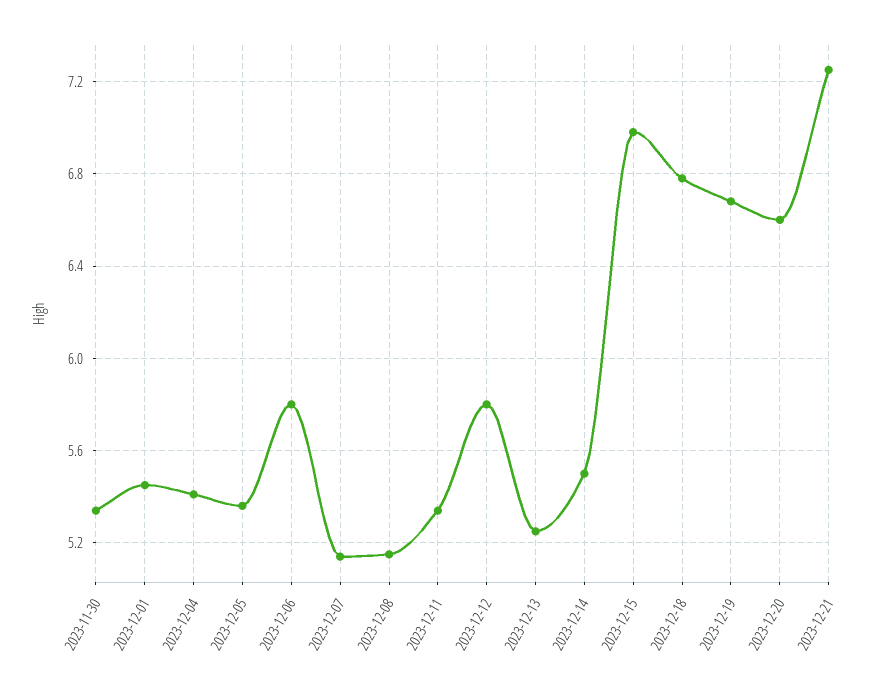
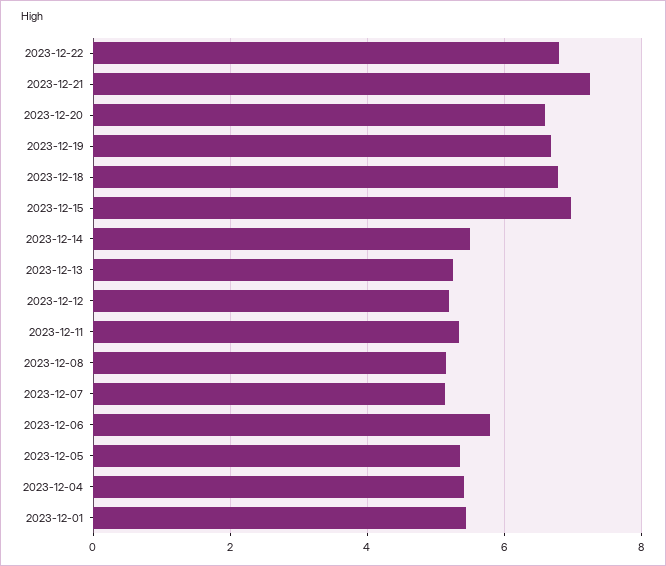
2023-11-30: 5.35 -> none
2023-12-12: 5.8 -> 5.2
2023-12-22: none -> 6.8

